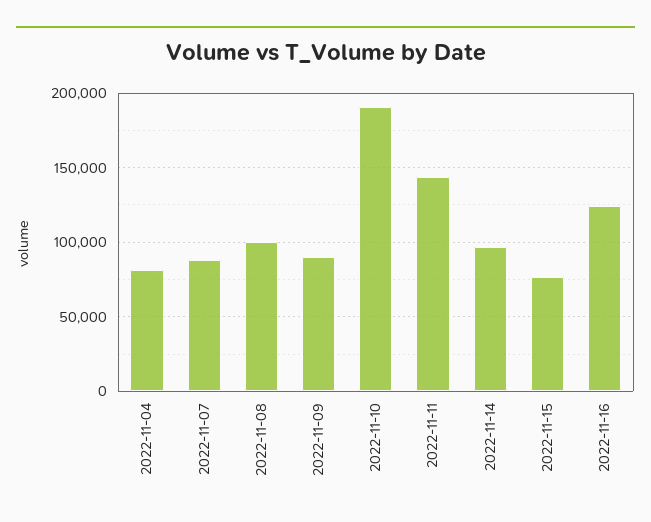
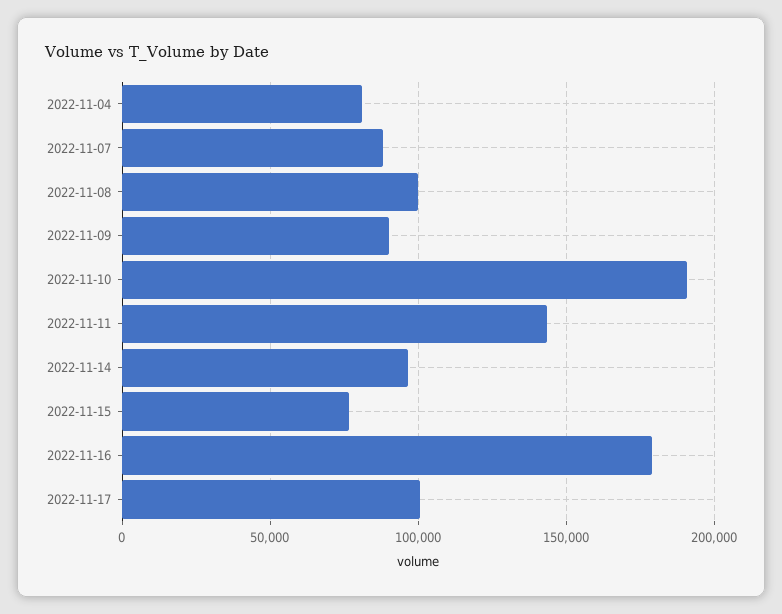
2022-11-16: 125000 -> 180000
2022-11-17: none -> 100000

